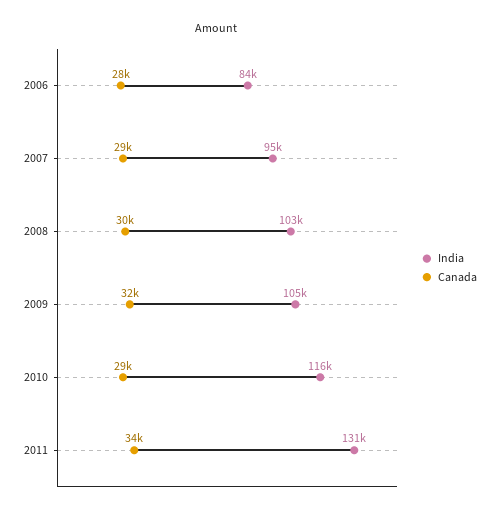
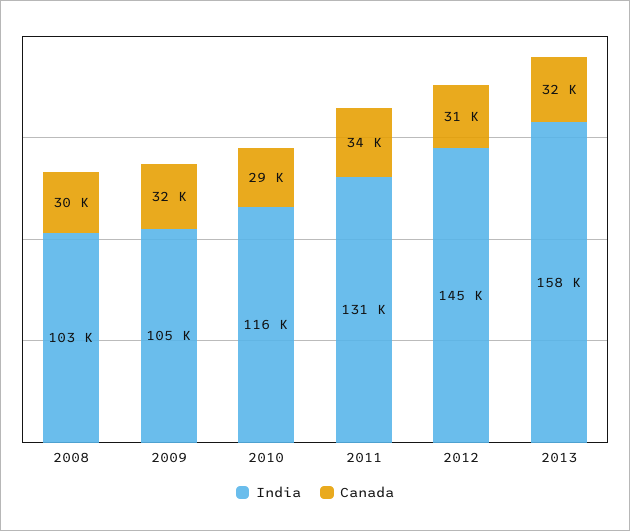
India, 2006: 84000 -> none
Canada, 2006: 28000 -> none
India, 2007: 95000 -> none
Canada, 2007: 29000 -> none
India, 2012: none -> 145000
Canada, 2012: none -> 31000
India, 2013: none -> 158000
Canada, 2013: none -> 32000

